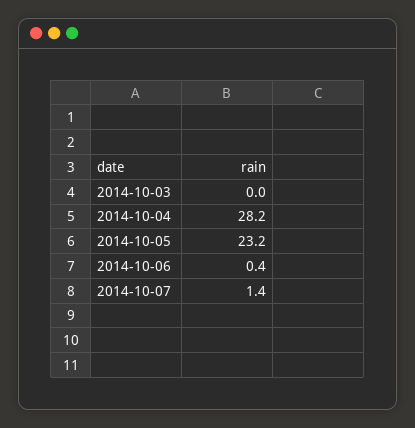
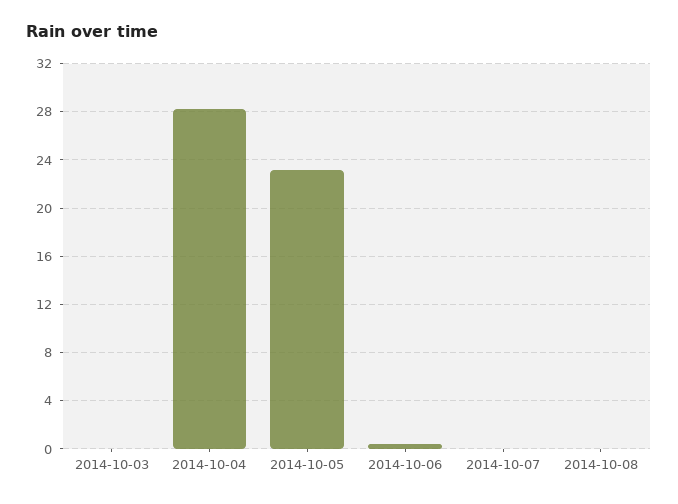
2014-10-07: 1.4 -> 0
2014-10-08: none -> 0

